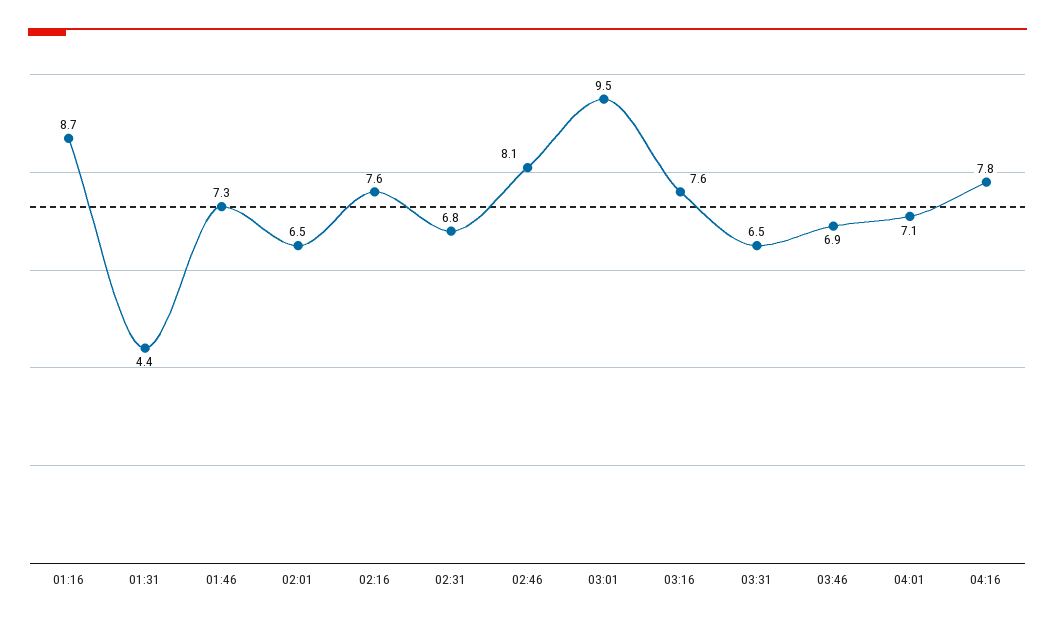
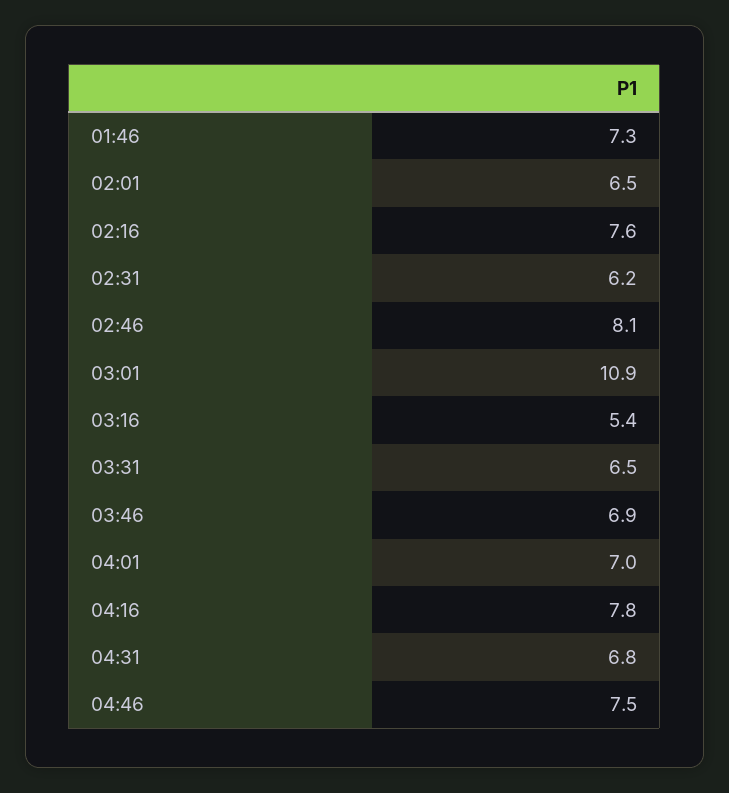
01:16: 8.7 -> none
01:31: 4.4 -> none
02:31: 6.8 -> 6.2
03:01: 9.5 -> 10.9
03:16: 7.6 -> 5.4
04:01: 7.1 -> 7
04:31: none -> 6.8
04:46: none -> 7.5

